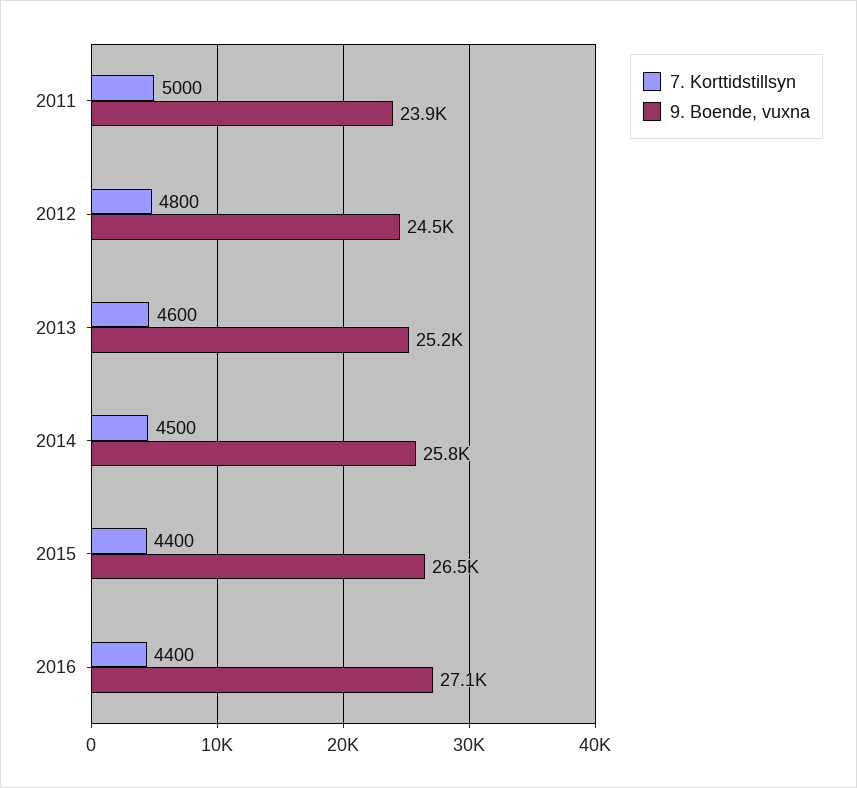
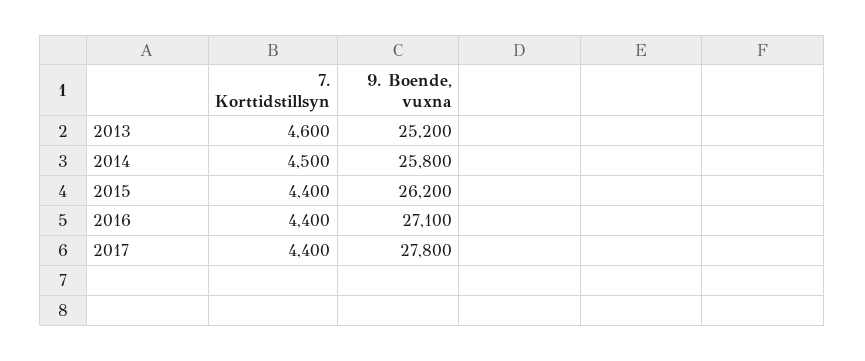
7. Korttidstillsyn, 2011: 5000 -> none
9. Boende, vuxna, 2011: 23900 -> none
7. Korttidstillsyn, 2012: 4800 -> none
9. Boende, vuxna, 2012: 24500 -> none
9. Boende, vuxna, 2015: 26500 -> 26200
7. Korttidstillsyn, 2017: none -> 4400
9. Boende, vuxna, 2017: none -> 27800

